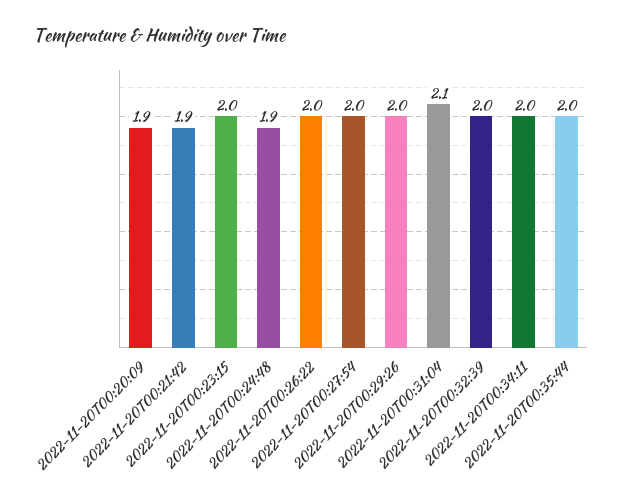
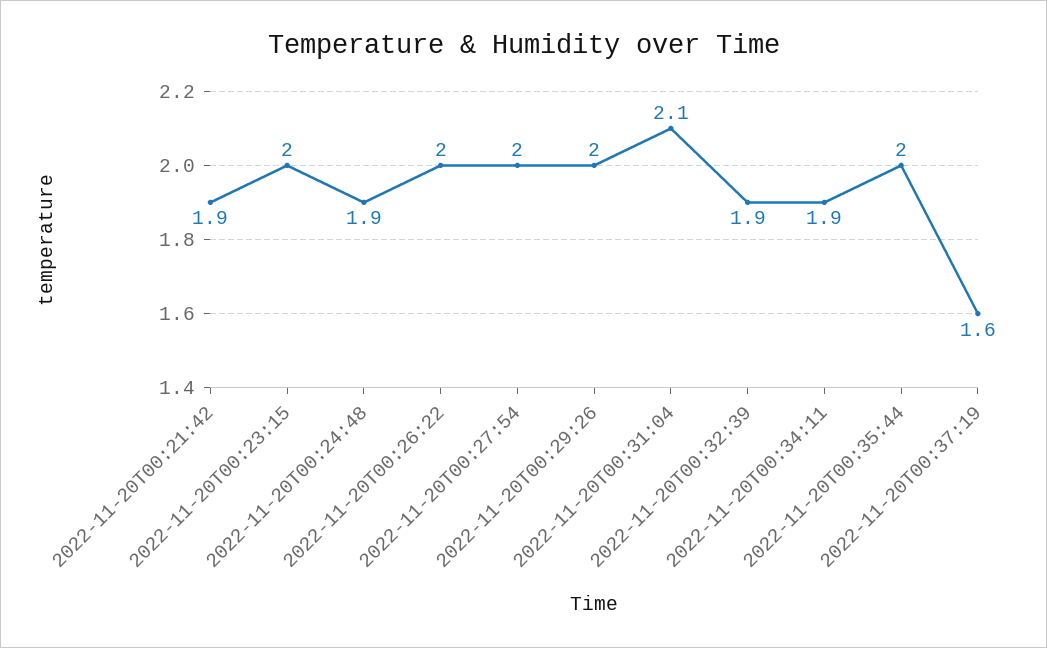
2022-11-20T00:20:09: 1.9 -> none
2022-11-20T00:32:39: 2 -> 1.9
2022-11-20T00:34:11: 2 -> 1.9
2022-11-20T00:37:19: none -> 1.6

